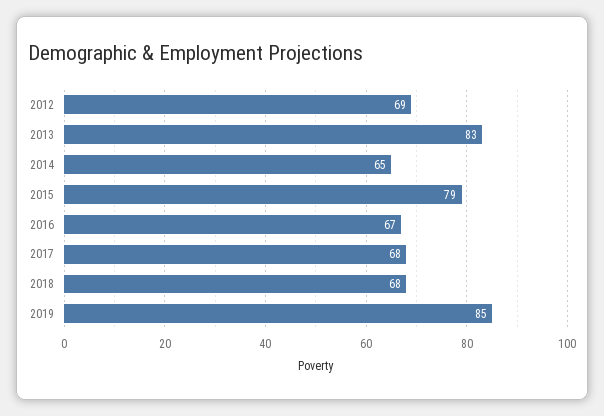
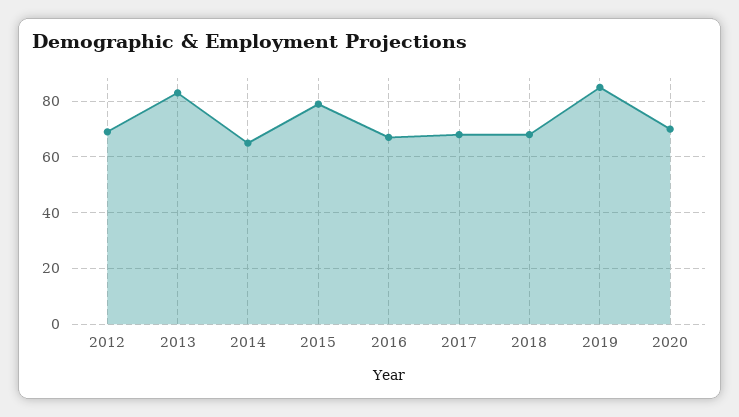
2020: none -> 70

